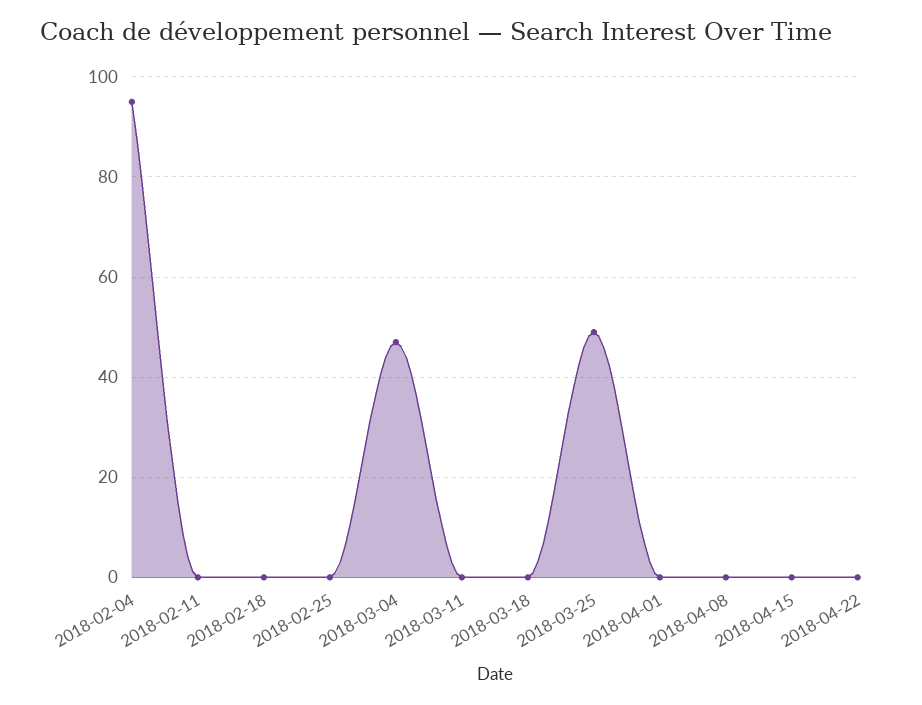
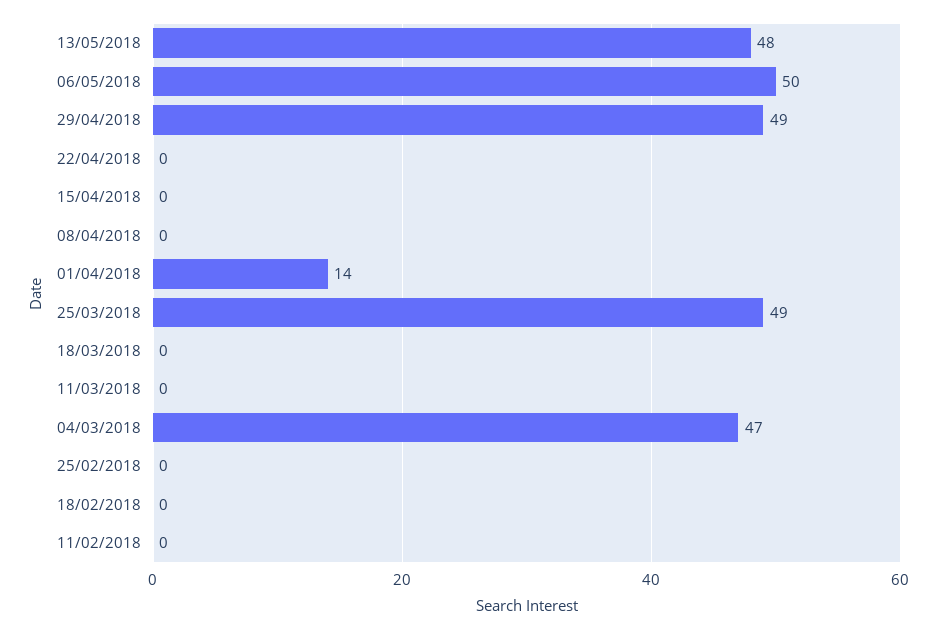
2018-02-04: 95 -> none
2018-04-01: 0 -> 14
13/05/2018: none -> 48
06/05/2018: none -> 50
29/04/2018: none -> 49

